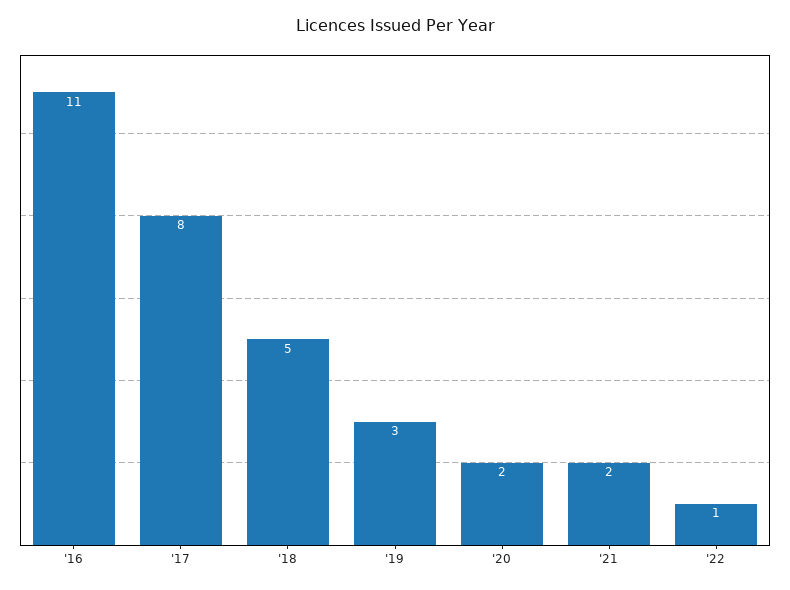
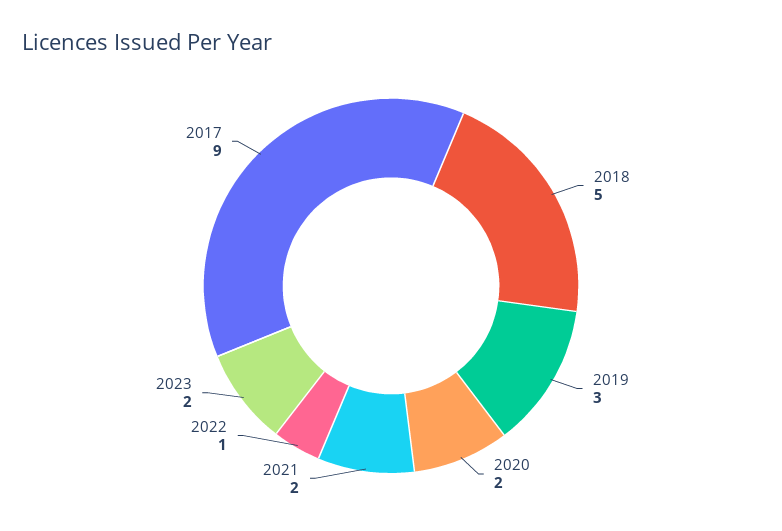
'16: 11 -> none
'17: 8 -> 9
2023: none -> 2

